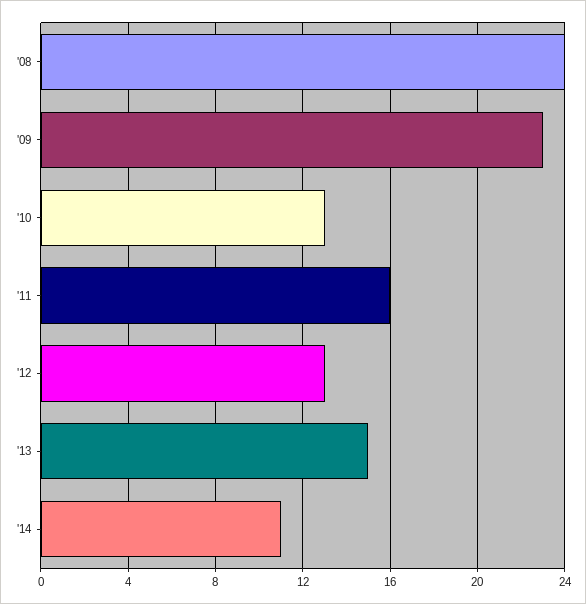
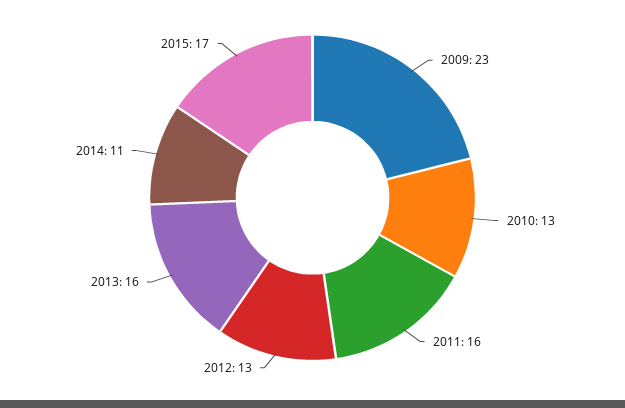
'08: 24 -> none
'13: 15 -> 16
2015: none -> 17

